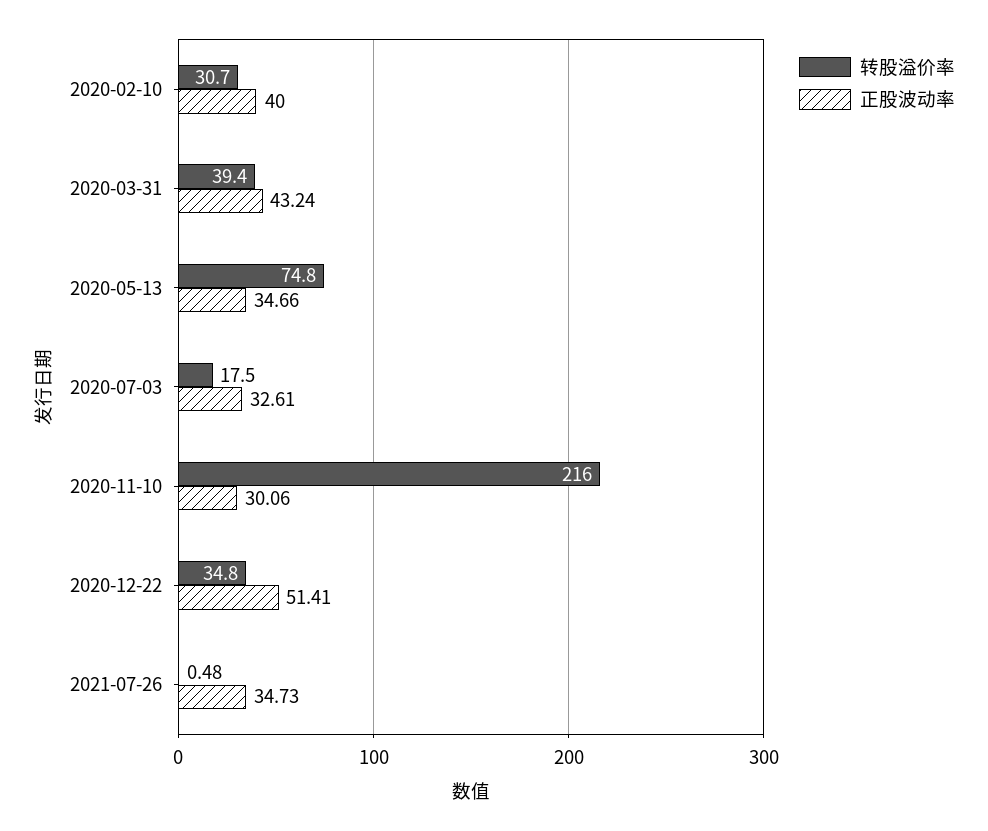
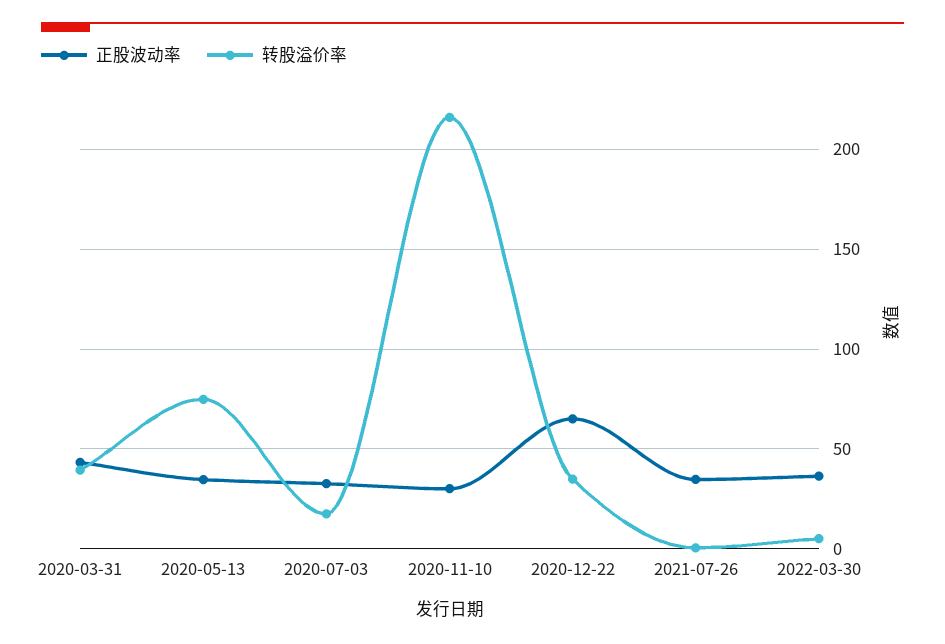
转股溢价率, 2020-02-10: 30.7 -> none
正股波动率, 2020-02-10: 40 -> none
正股波动率, 2020-12-22: 51.41 -> 65
正股波动率, 2022-03-30: none -> 35
转股溢价率, 2022-03-30: none -> 5

